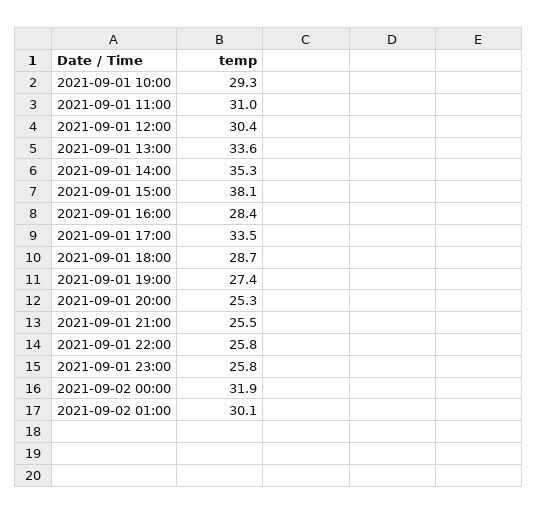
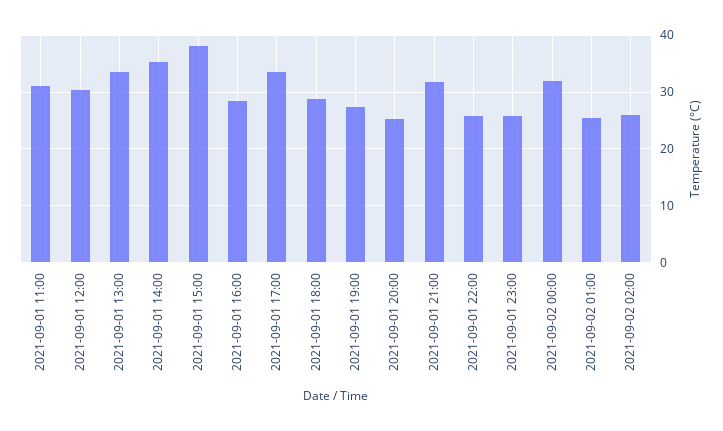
2021-09-01 10:00: 29.3 -> none
2021-09-01 21:00: 25.5 -> 32
2021-09-02 01:00: 30.1 -> 26
2021-09-02 02:00: none -> 26

